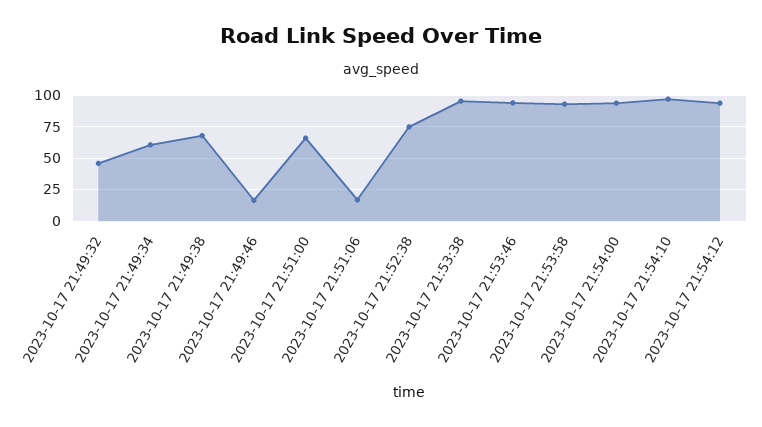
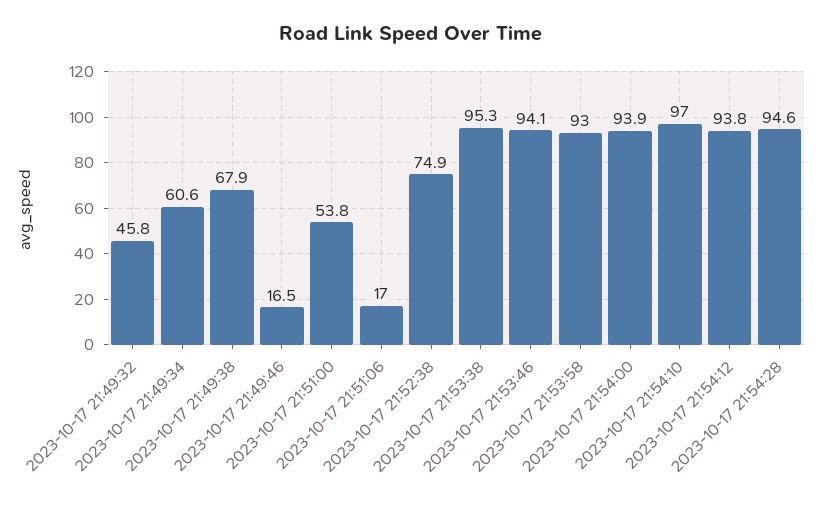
2023-10-17 21:51:00: 65 -> 53.8
2023-10-17 21:54:28: none -> 94.6

